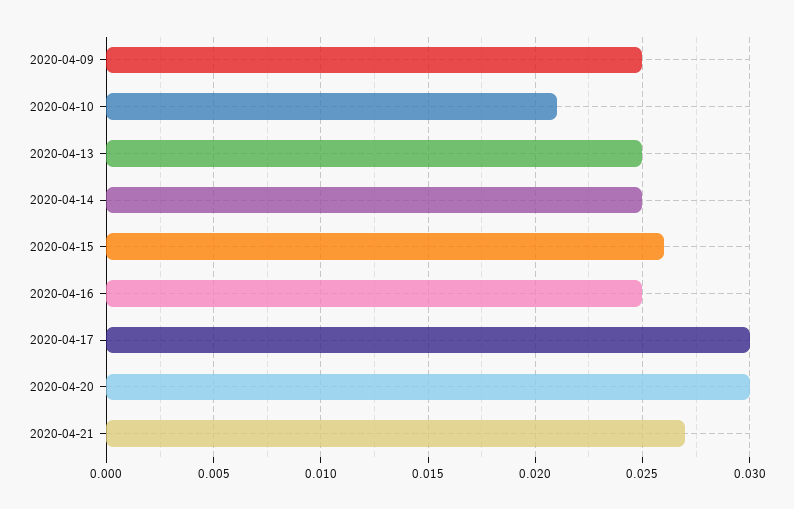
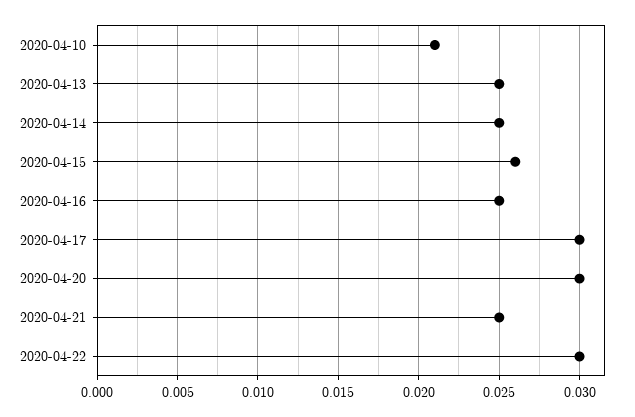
2020-04-09: 0.025 -> none
2020-04-21: 0.027 -> 0.025
2020-04-22: none -> 0.03

